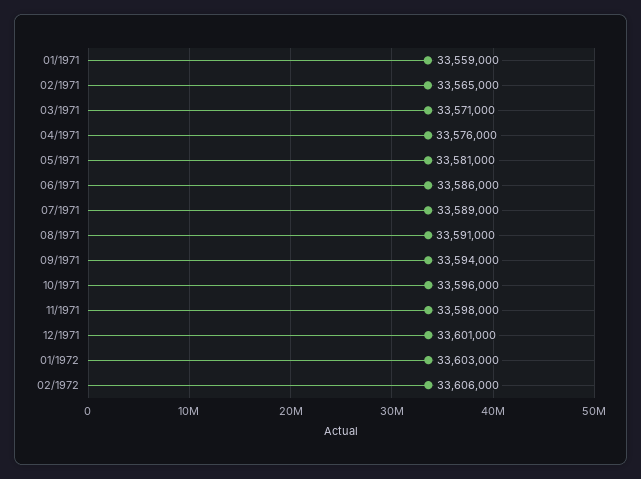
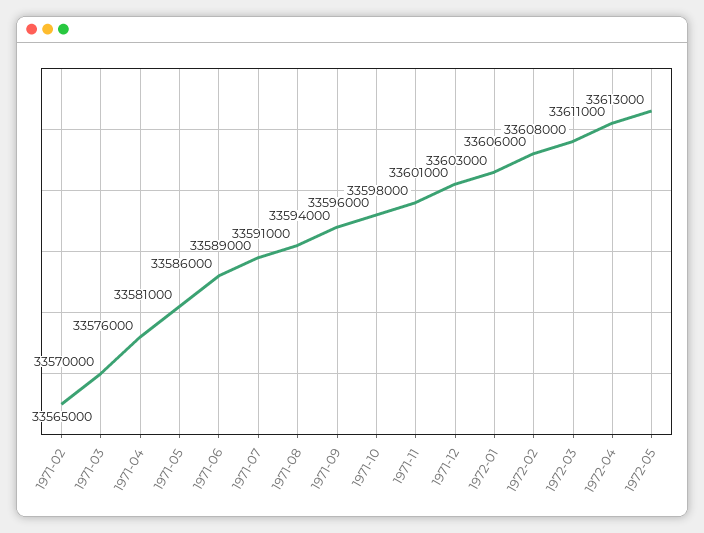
01/1971: 33559000 -> none
03/1971: 33571000 -> 33570000
1972-03: none -> 33608000
1972-04: none -> 33611000
1972-05: none -> 33613000

